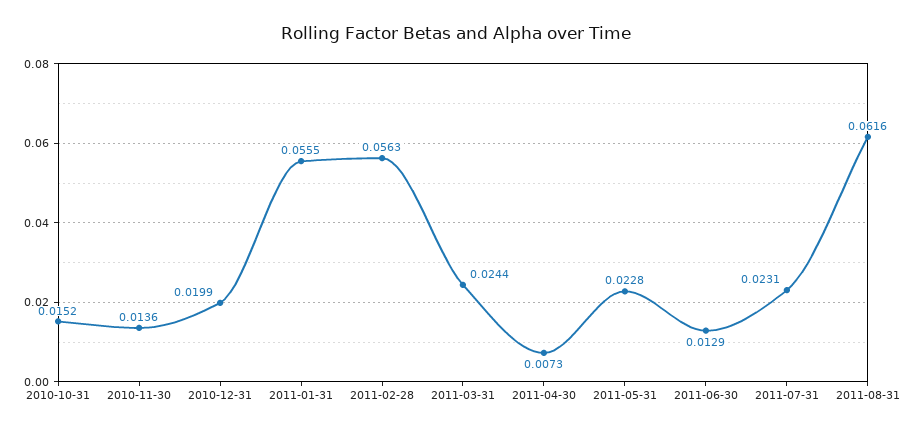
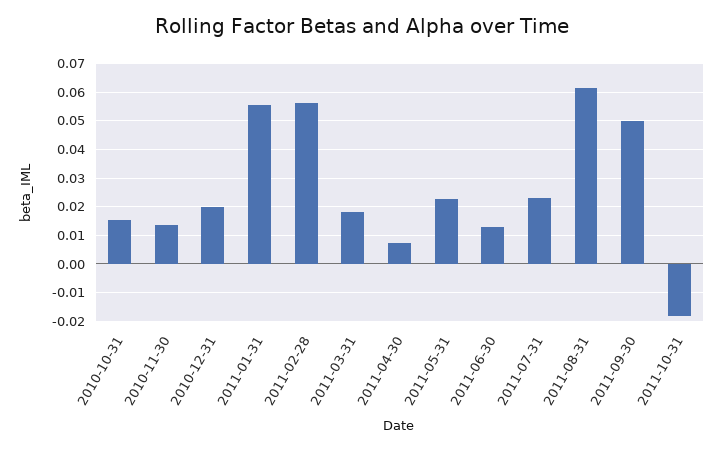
2011-03-31: 0.0244 -> 0.0175
2011-09-30: none -> 0.05
2011-10-31: none -> -0.0175

